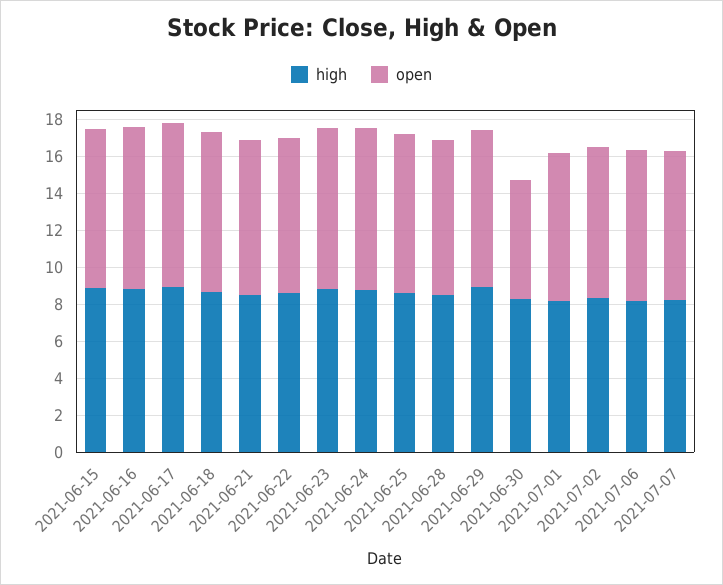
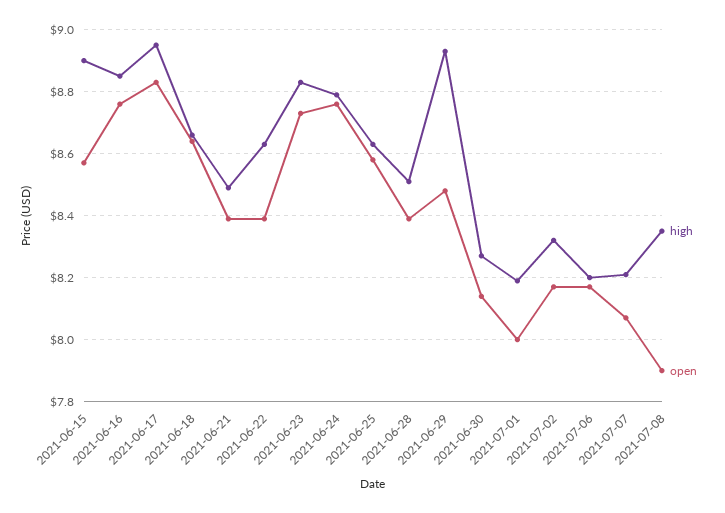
open, 2021-06-30: 6.5 -> 8.15
high, 2021-07-08: none -> 8.35
open, 2021-07-08: none -> 7.9

